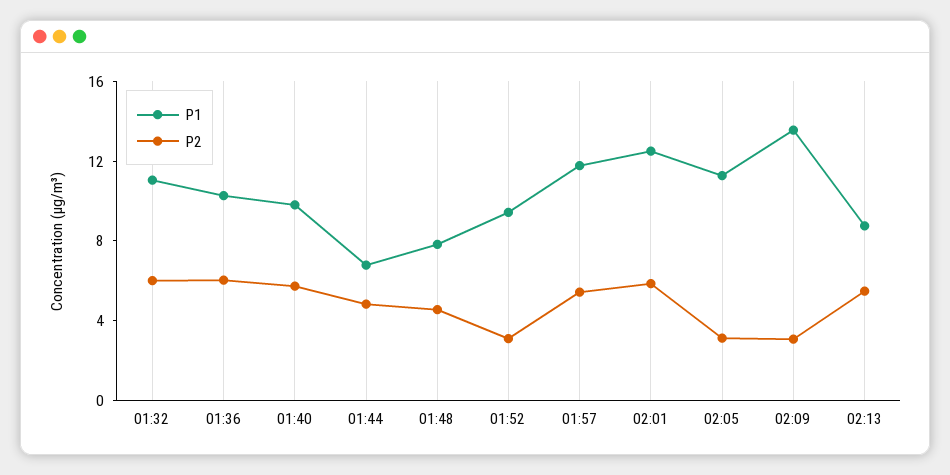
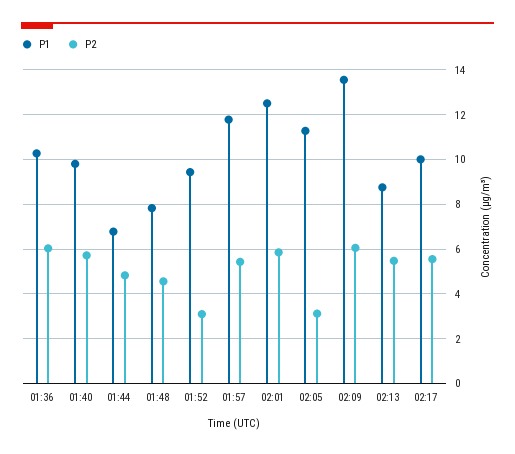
P1, 01:32: 11 -> none
P2, 01:32: 6 -> none
P2, 02:09: 3 -> 6
P1, 02:17: none -> 10
P2, 02:17: none -> 5.5

